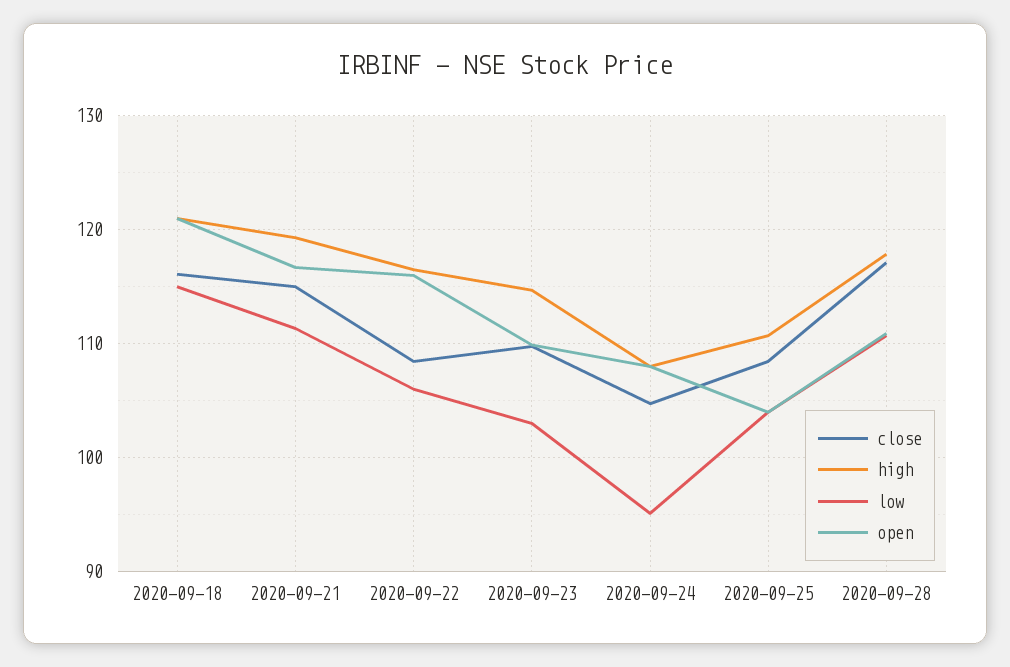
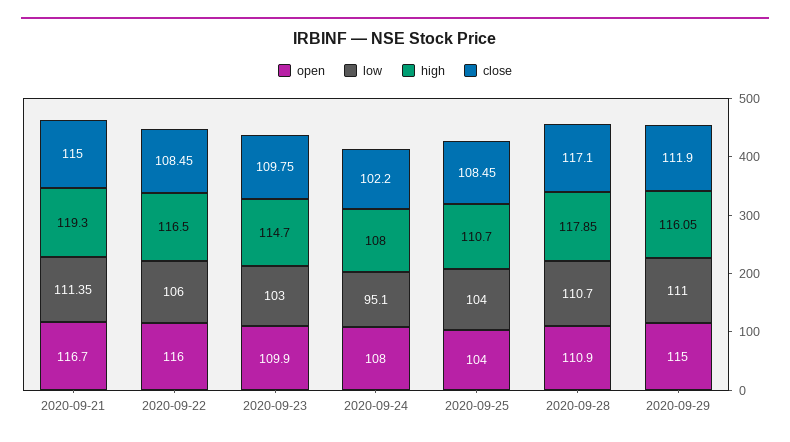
close, 2020-09-18: 116 -> none
high, 2020-09-18: 121 -> none
low, 2020-09-18: 115 -> none
open, 2020-09-18: 121 -> none
close, 2020-09-24: 105 -> 102.2
open, 2020-09-29: none -> 115
low, 2020-09-29: none -> 111
high, 2020-09-29: none -> 116.05
close, 2020-09-29: none -> 111.9

